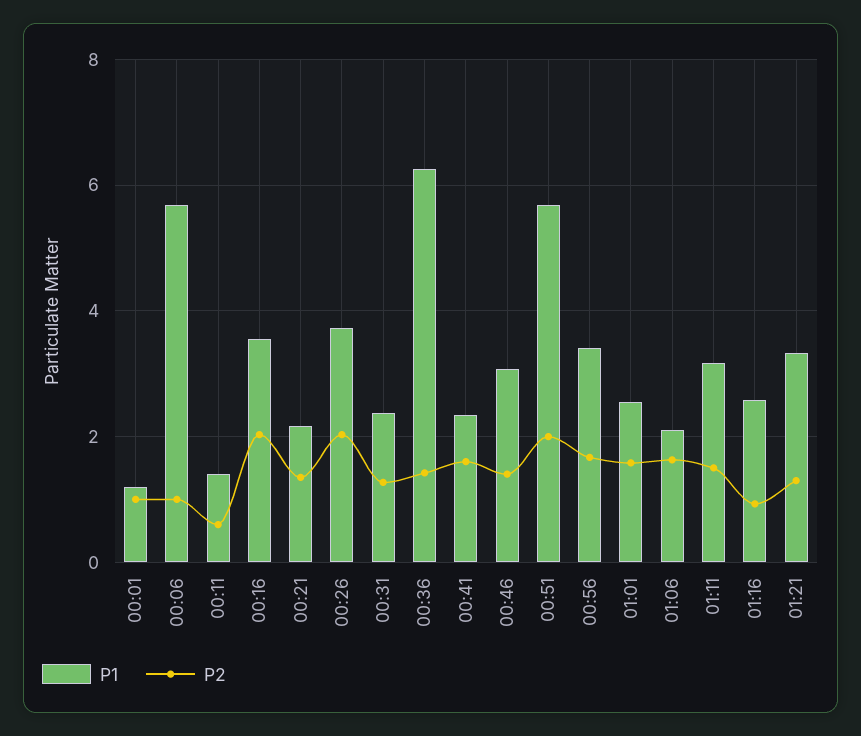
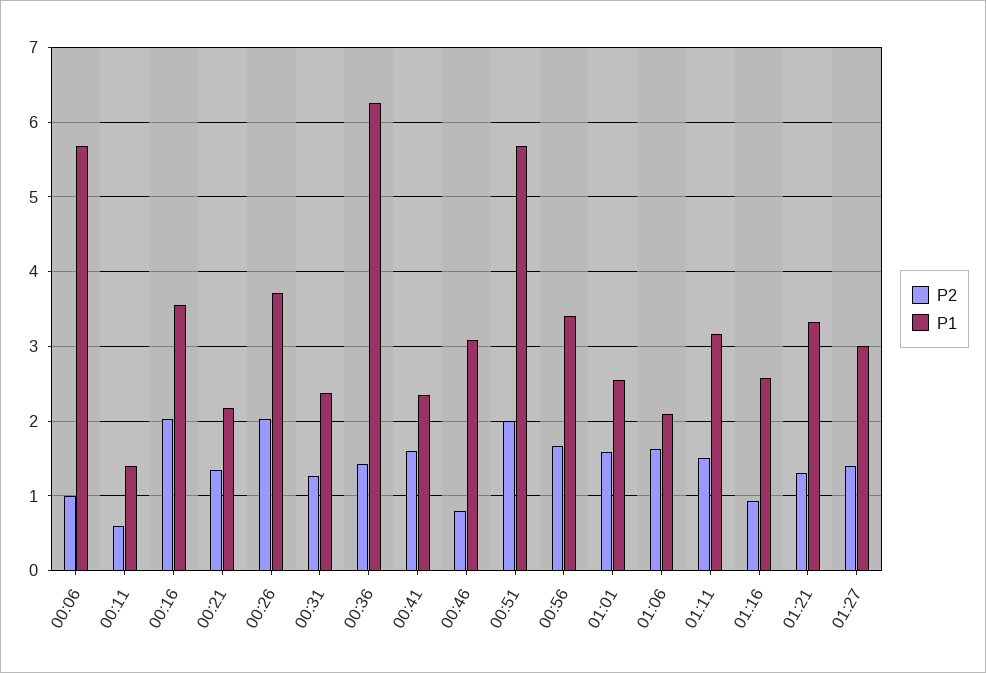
P1, 00:01: 1.2 -> none
P2, 00:01: 1 -> none
P2, 00:46: 1.4 -> 0.8
P2, 01:27: none -> 1.4
P1, 01:27: none -> 3

